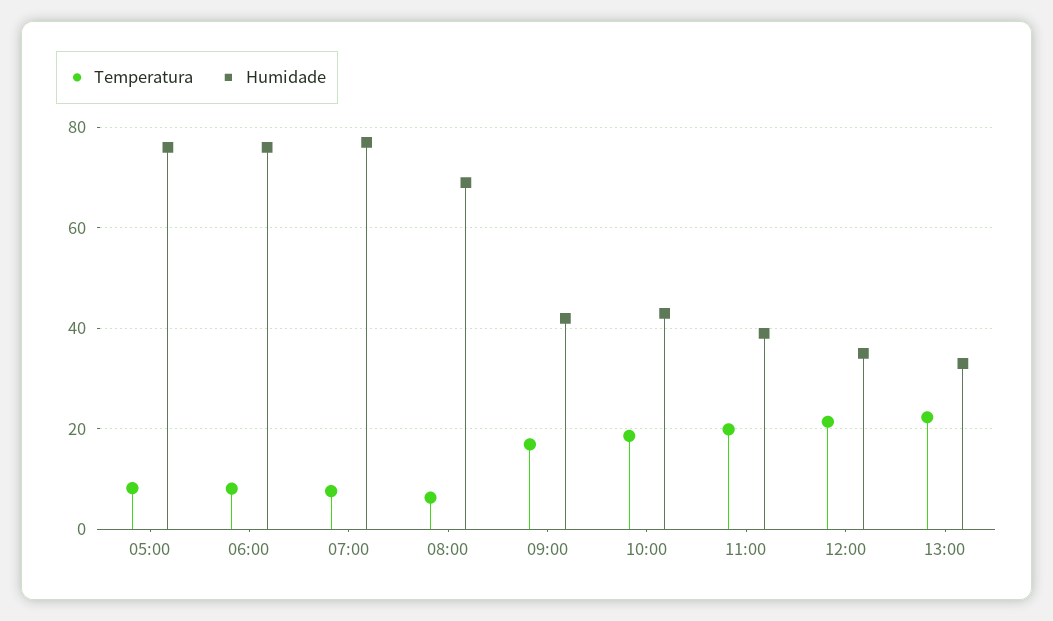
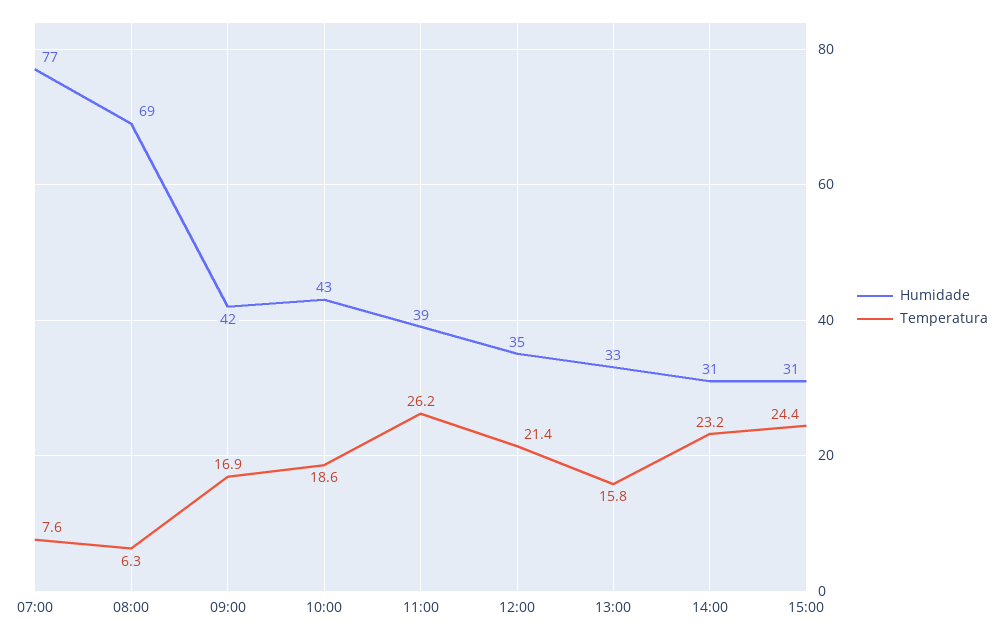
Temperatura, 05:00: 8 -> none
Humidade, 05:00: 76 -> none
Temperatura, 06:00: 8 -> none
Humidade, 06:00: 76 -> none
Temperatura, 11:00: 20 -> 26.2
Temperatura, 13:00: 22 -> 15.8
Humidade, 14:00: none -> 31
Temperatura, 14:00: none -> 23.2
Humidade, 15:00: none -> 31
Temperatura, 15:00: none -> 24.4

